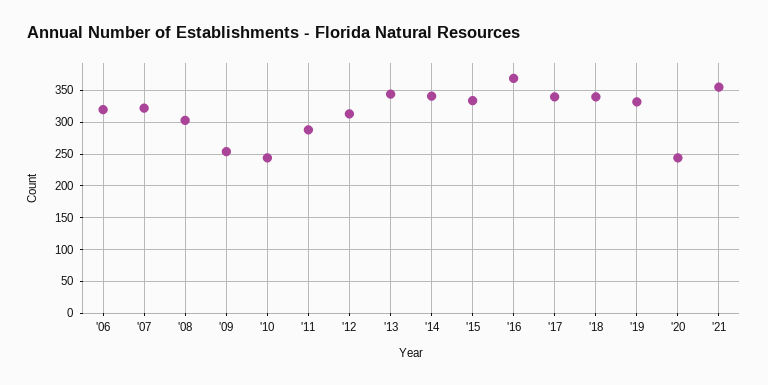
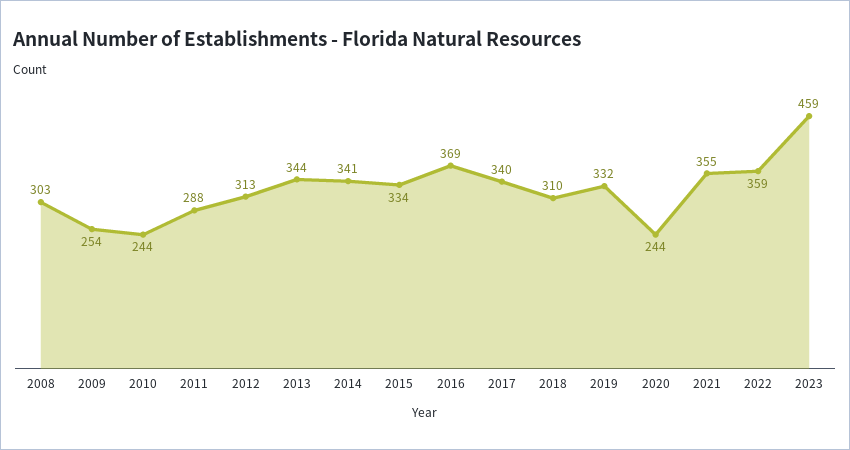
'06: 320 -> none
'07: 320 -> none
'18: 340 -> 310
2022: none -> 359
2023: none -> 459

